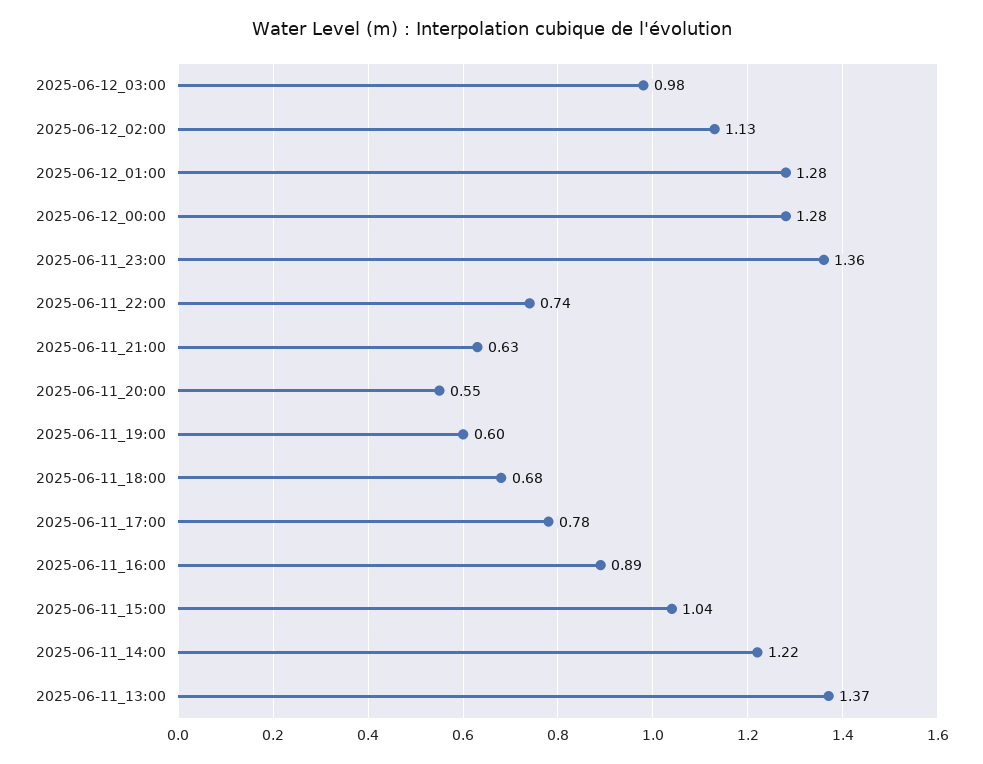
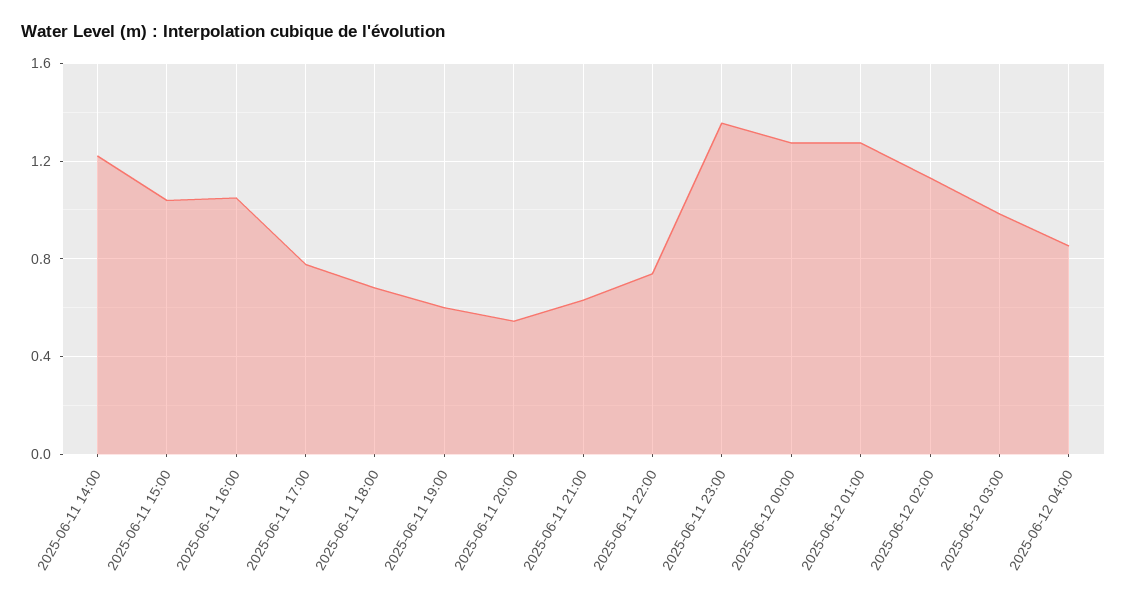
2025-06-11_16:00: 0.89 -> 1.05
2025-06-11_13:00: 1.37 -> none
2025-06-12 04:00: none -> 0.85

